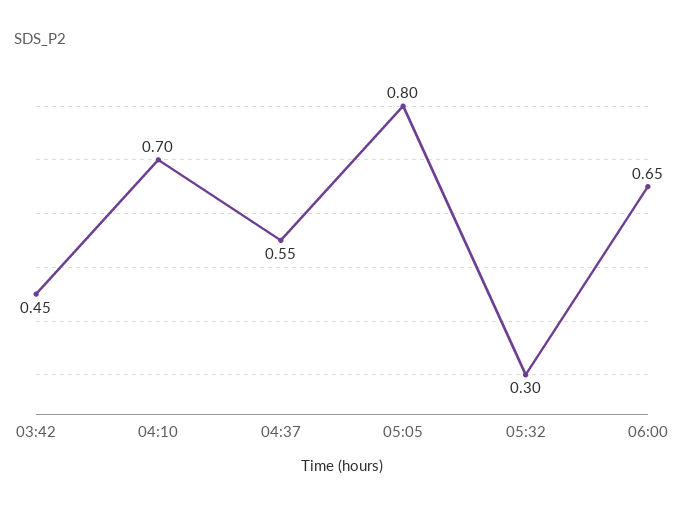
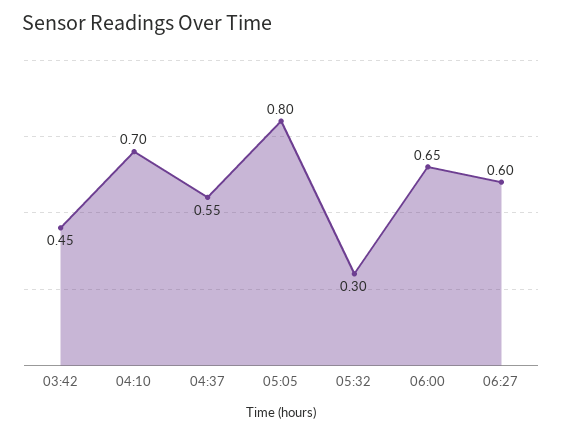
06:27: none -> 0.6

